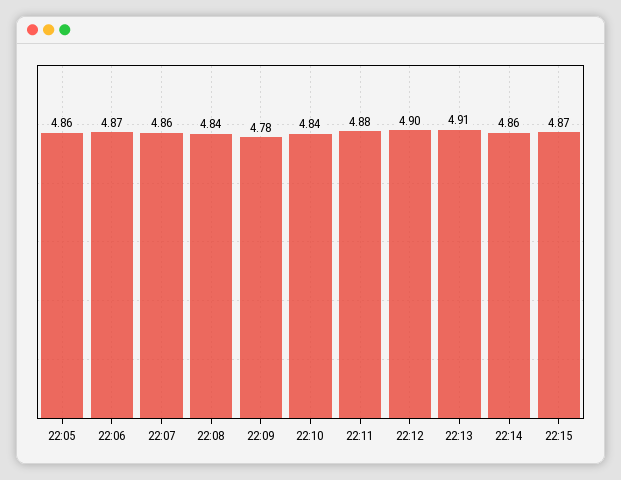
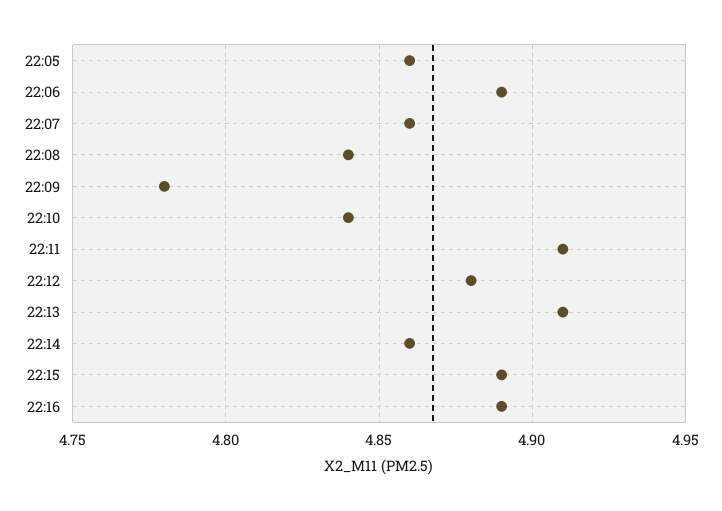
22:06: 4.87 -> 4.89
22:11: 4.88 -> 4.91
22:12: 4.9 -> 4.88
22:15: 4.87 -> 4.89
22:16: none -> 4.89

